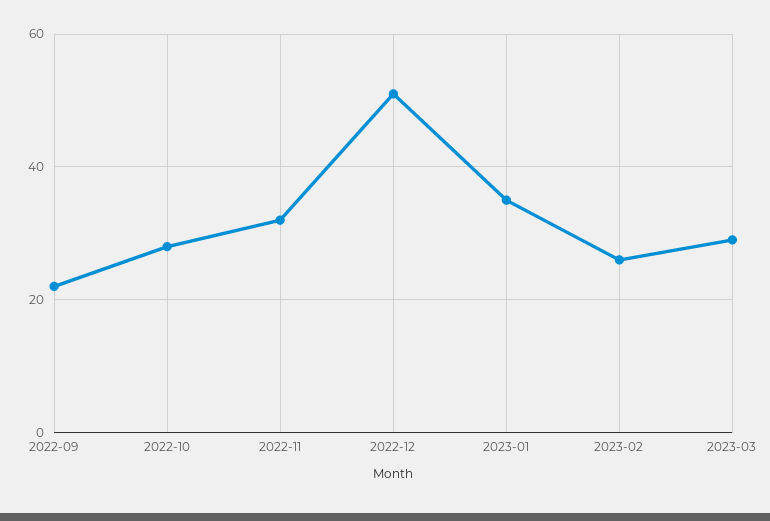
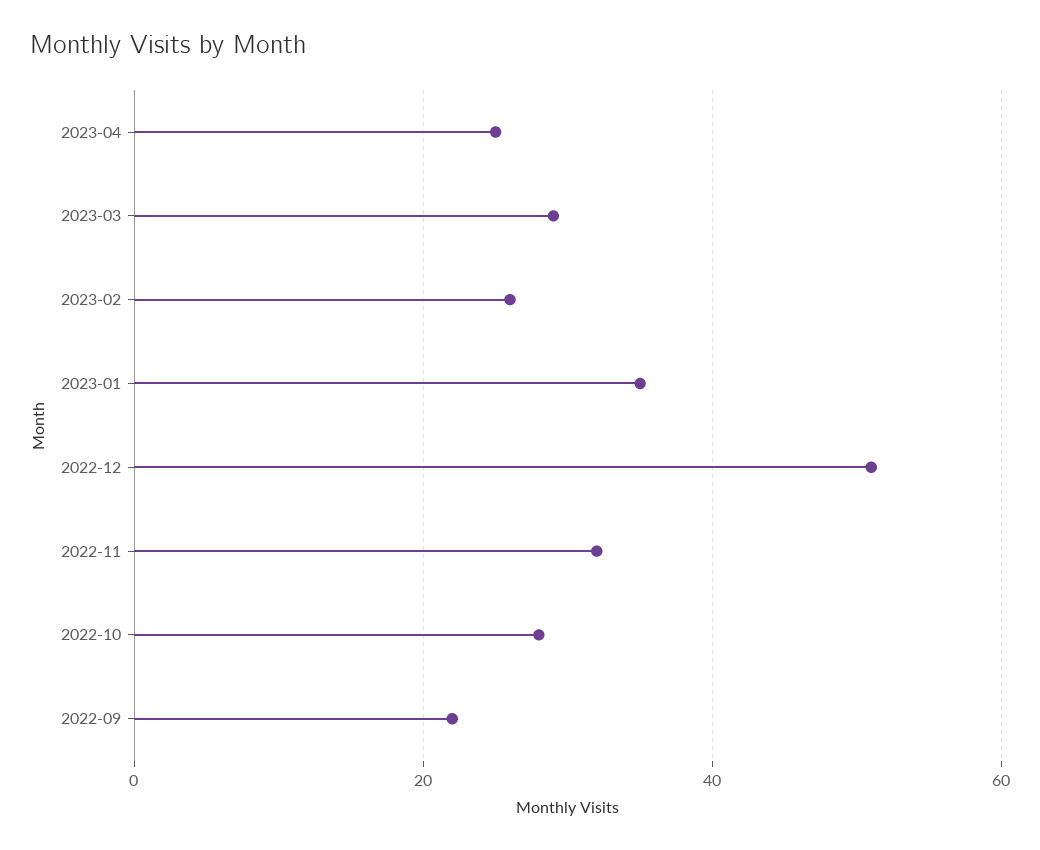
2023-04: none -> 25

